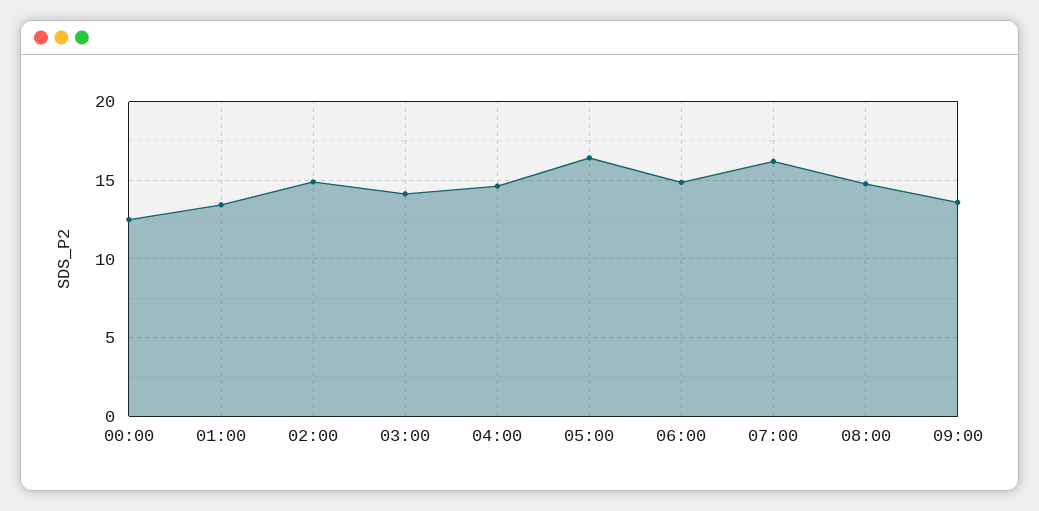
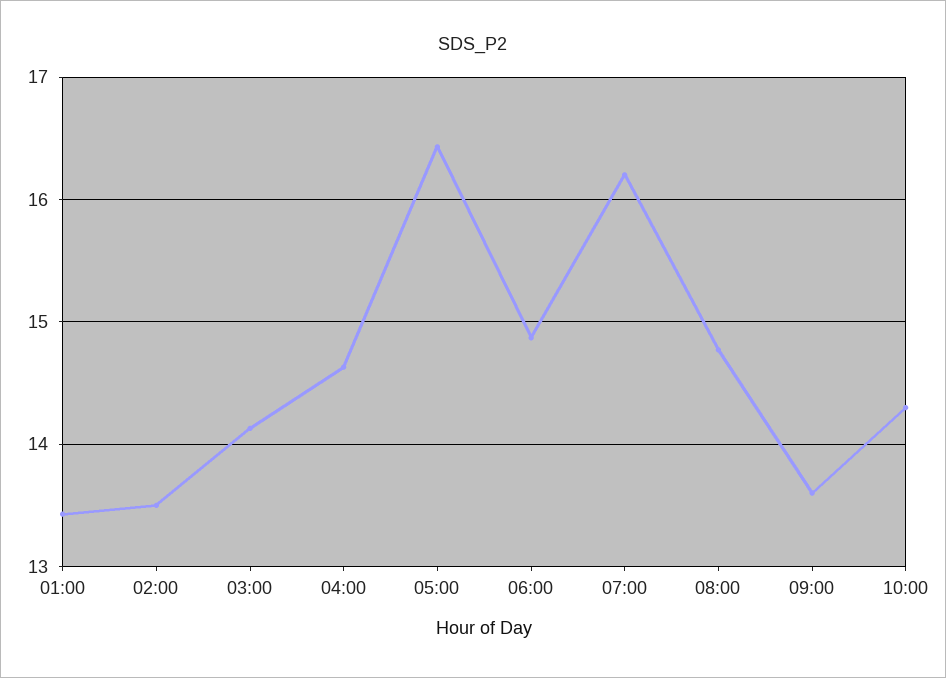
00:00: 12.5 -> none
02:00: 15 -> 13.5
10:00: none -> 14.3

